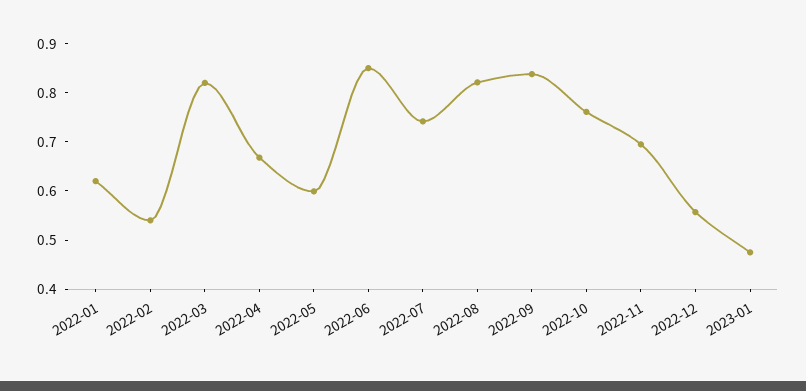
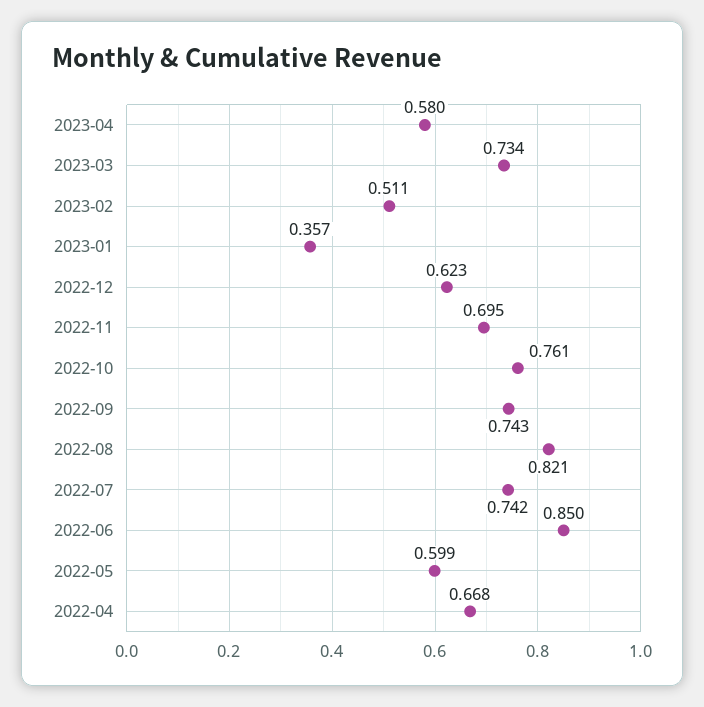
2022-01: 0.62 -> none
2022-02: 0.54 -> none
2022-03: 0.82 -> none
2022-09: 0.84 -> 0.743
2022-12: 0.56 -> 0.623
2023-01: 0.48 -> 0.357
2023-04: none -> 0.58
2023-03: none -> 0.734
2023-02: none -> 0.511

